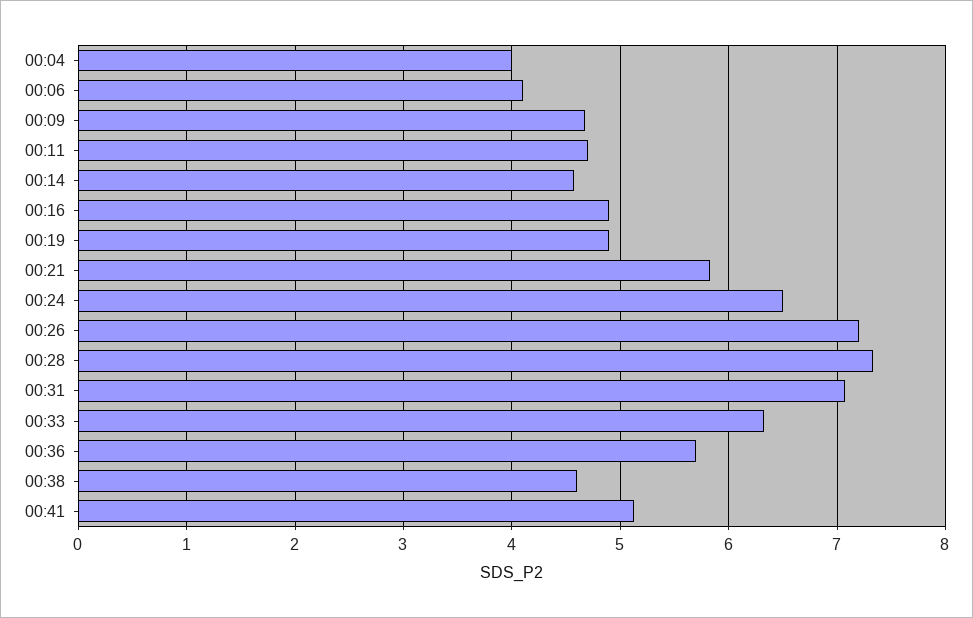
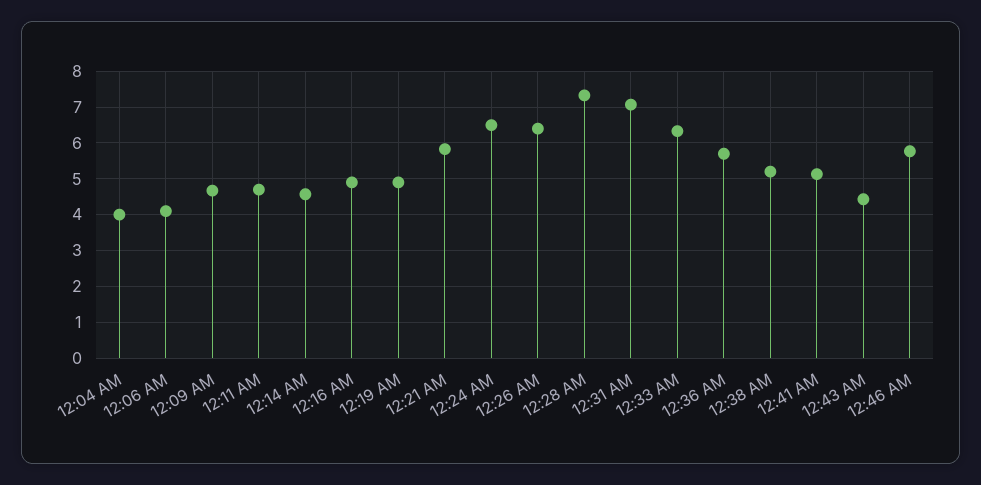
00:26: 7.2 -> 6.4
00:38: 4.6 -> 5.2
12:43 AM: none -> 4.4
12:46 AM: none -> 5.8

